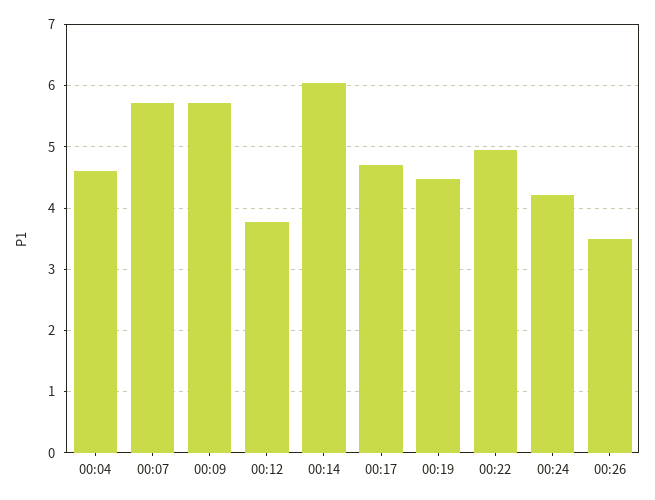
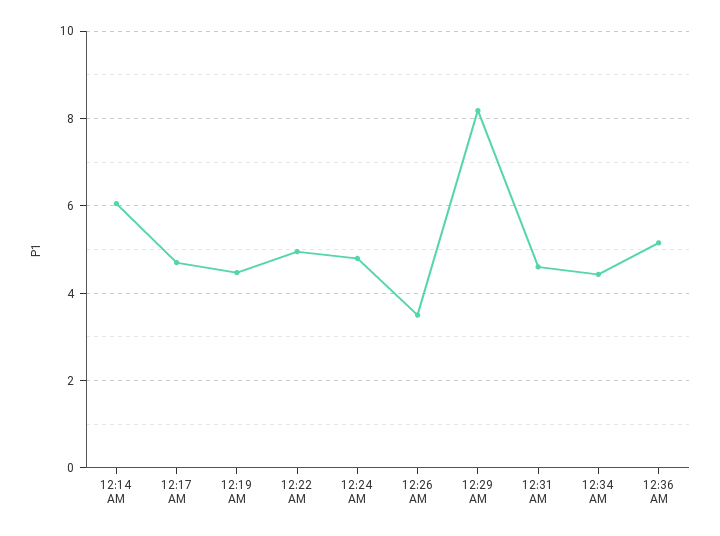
00:04: 4.6 -> none
00:07: 5.7 -> none
00:09: 5.7 -> none
00:12: 3.8 -> none
00:24: 4.2 -> 4.8
12:29 AM: none -> 8.2
12:31 AM: none -> 4.6
12:34 AM: none -> 4.4
12:36 AM: none -> 5.2

